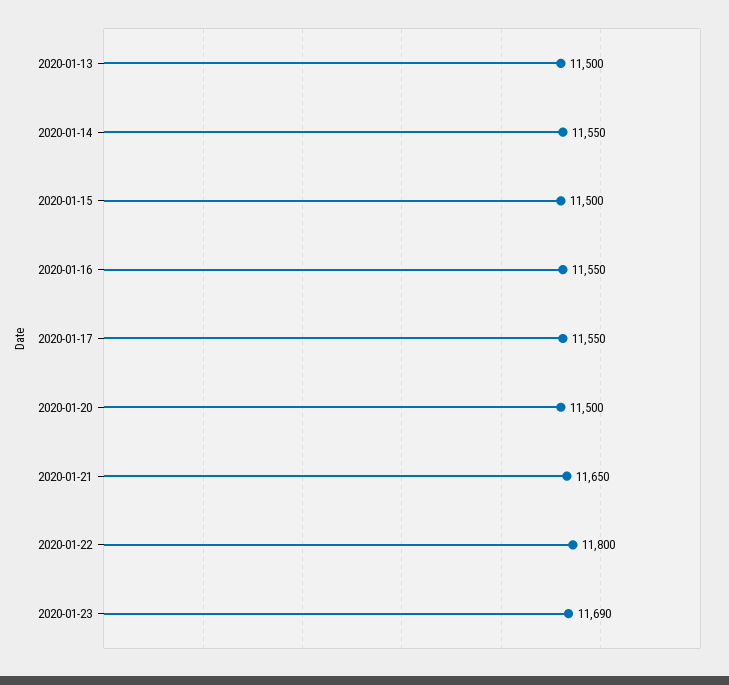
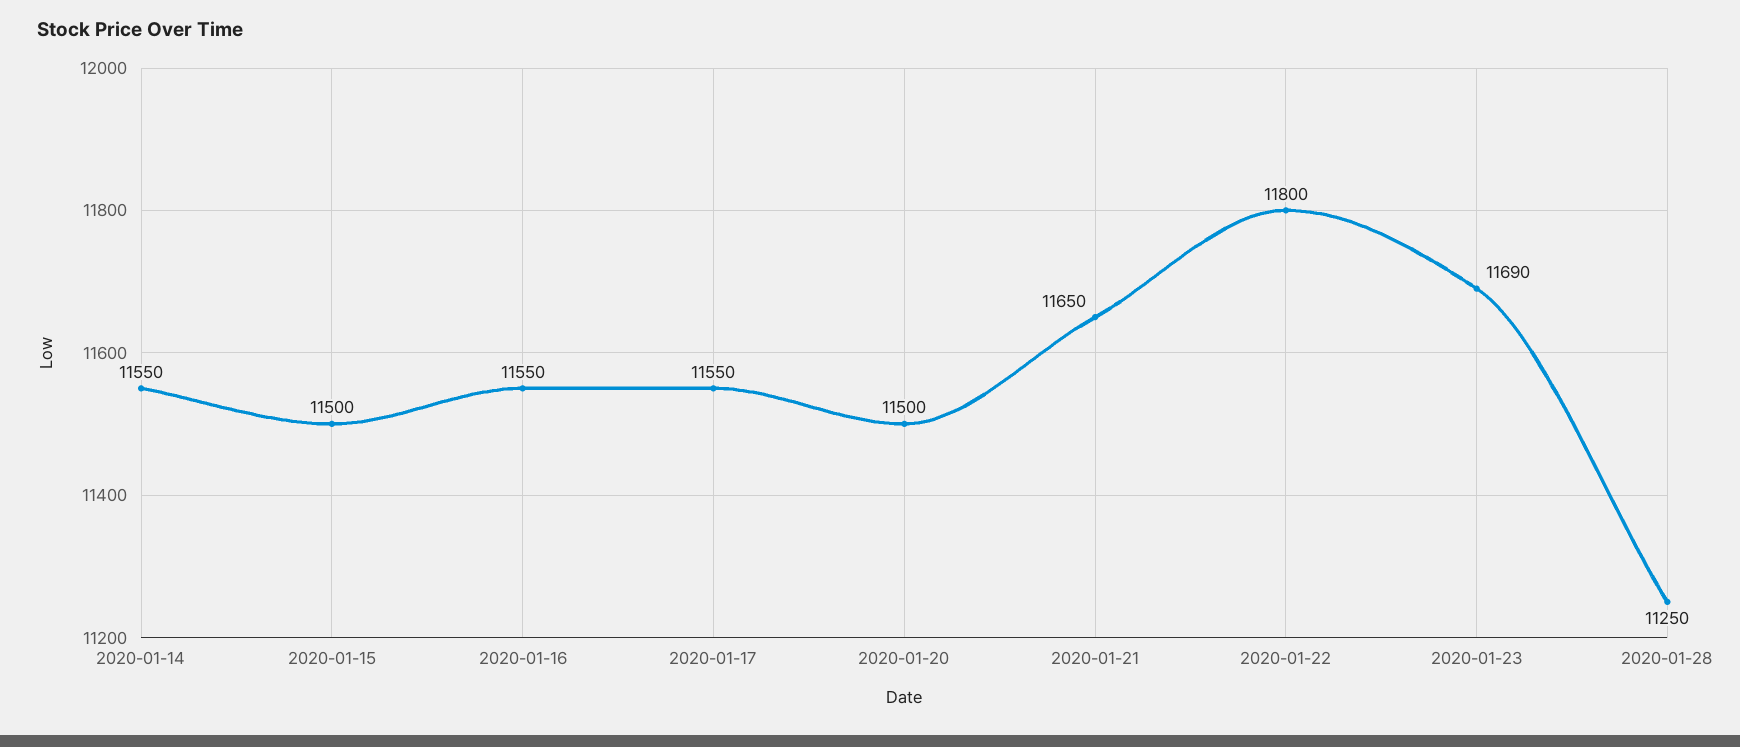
2020-01-13: 11500 -> none
2020-01-28: none -> 11250

